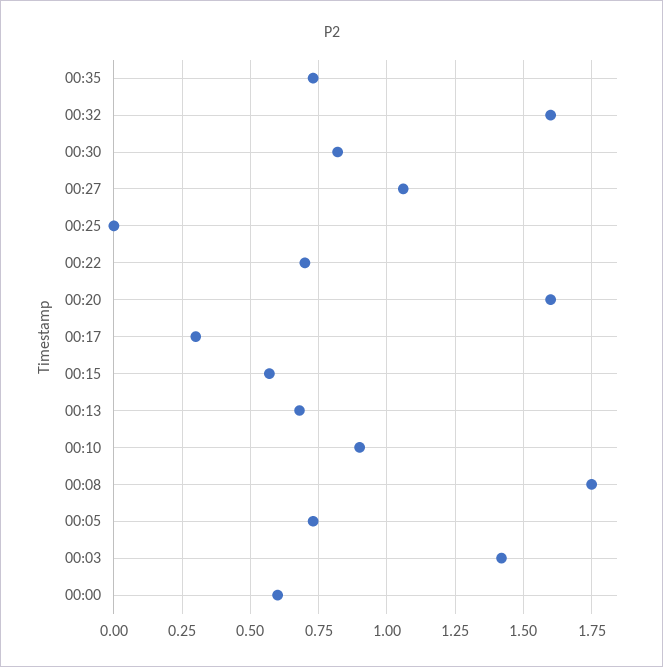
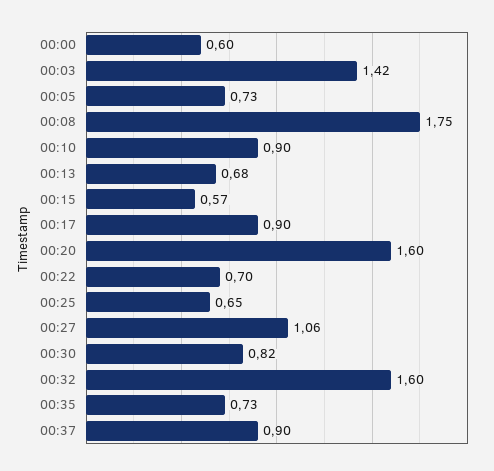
00:25: 0 -> 0.65
00:17: 0.3 -> 0.9
00:37: none -> 0.9

